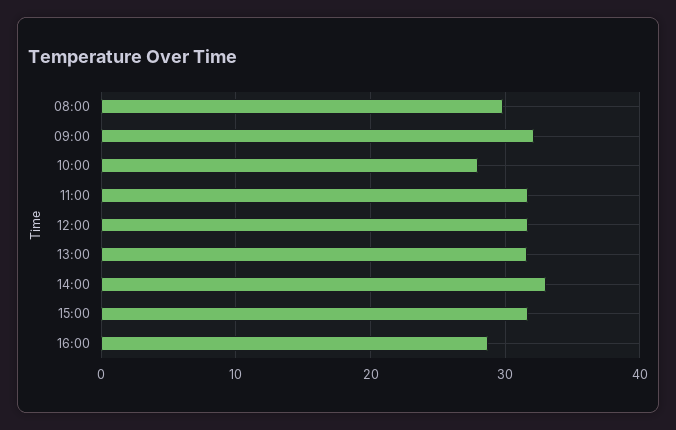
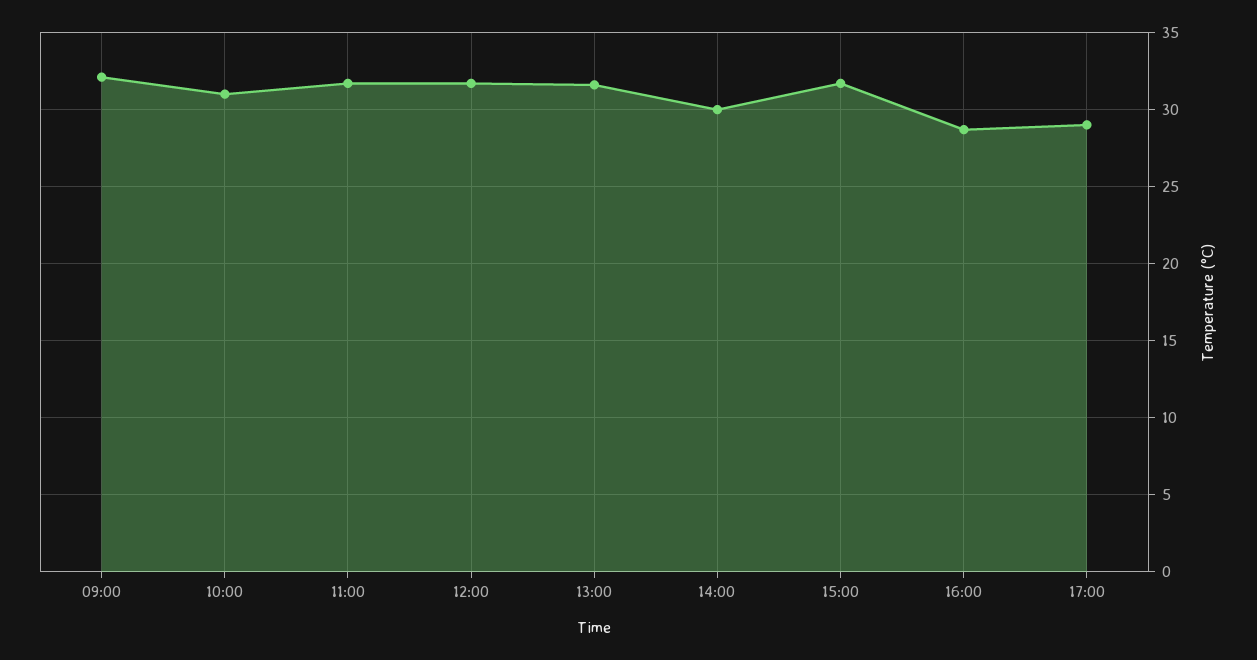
08:00: 30 -> none
10:00: 28 -> 31
14:00: 33 -> 30
17:00: none -> 29

